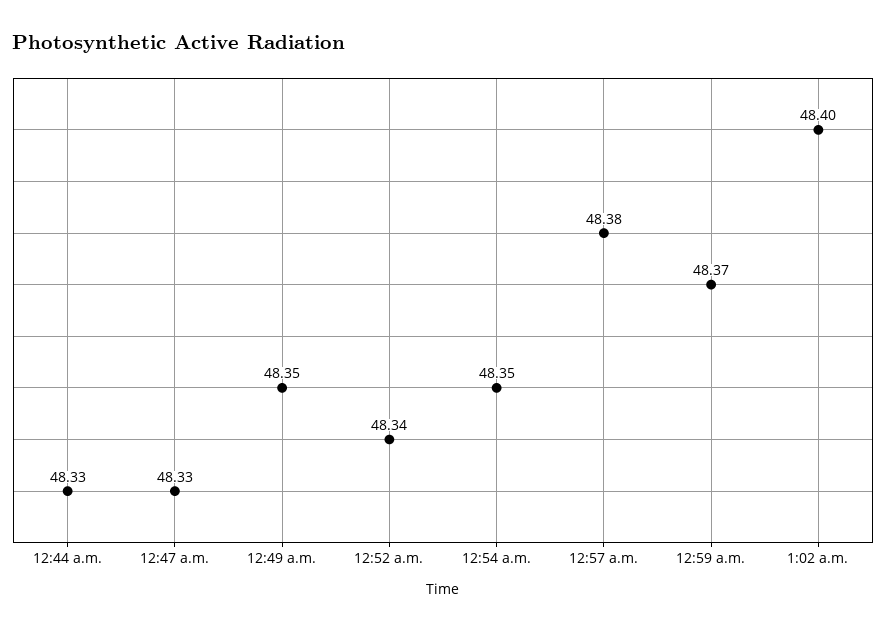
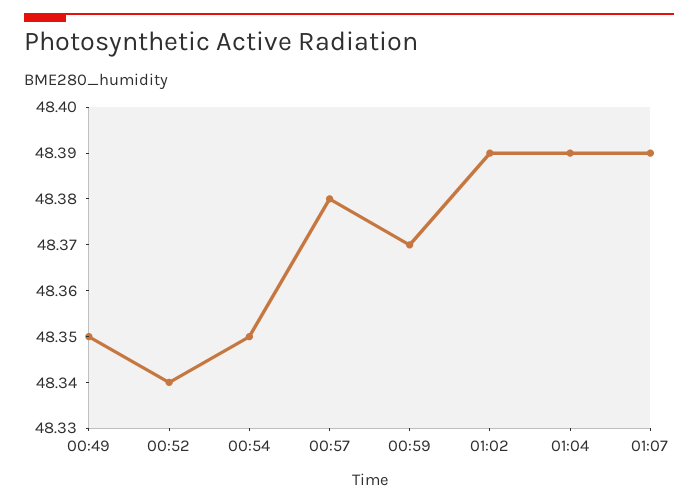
12:44 a.m.: 48.33 -> none
12:47 a.m.: 48.33 -> none
1:02 a.m.: 48.4 -> 48.39
01:04: none -> 48.39
01:07: none -> 48.39

